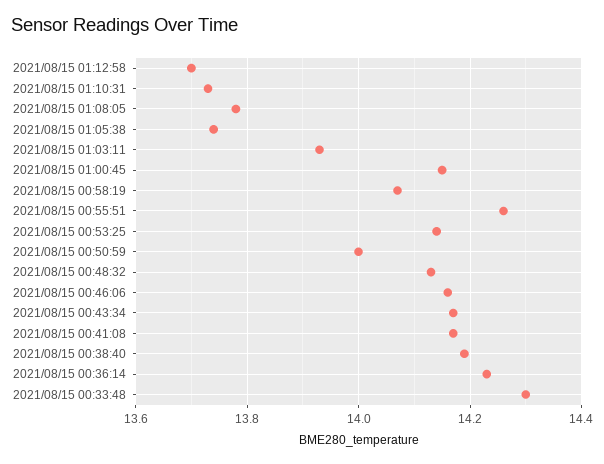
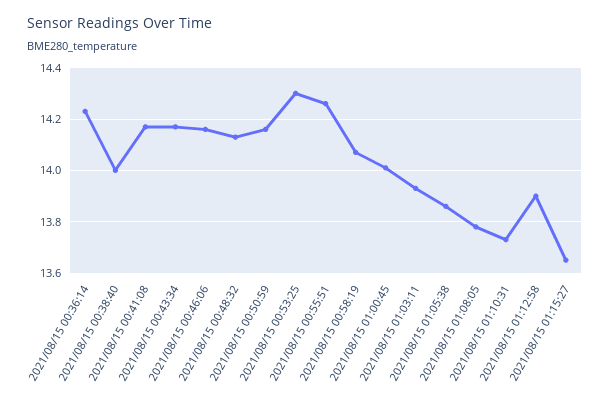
2021/08/15 01:12:58: 13.7 -> 13.9
2021/08/15 01:05:38: 13.75 -> 13.85
2021/08/15 01:00:45: 14.15 -> 14
2021/08/15 00:53:25: 14.15 -> 14.3
2021/08/15 00:50:59: 14 -> 14.15
2021/08/15 00:38:40: 14.2 -> 14
2021/08/15 00:33:48: 14.3 -> none
2021/08/15 01:15:27: none -> 13.65

